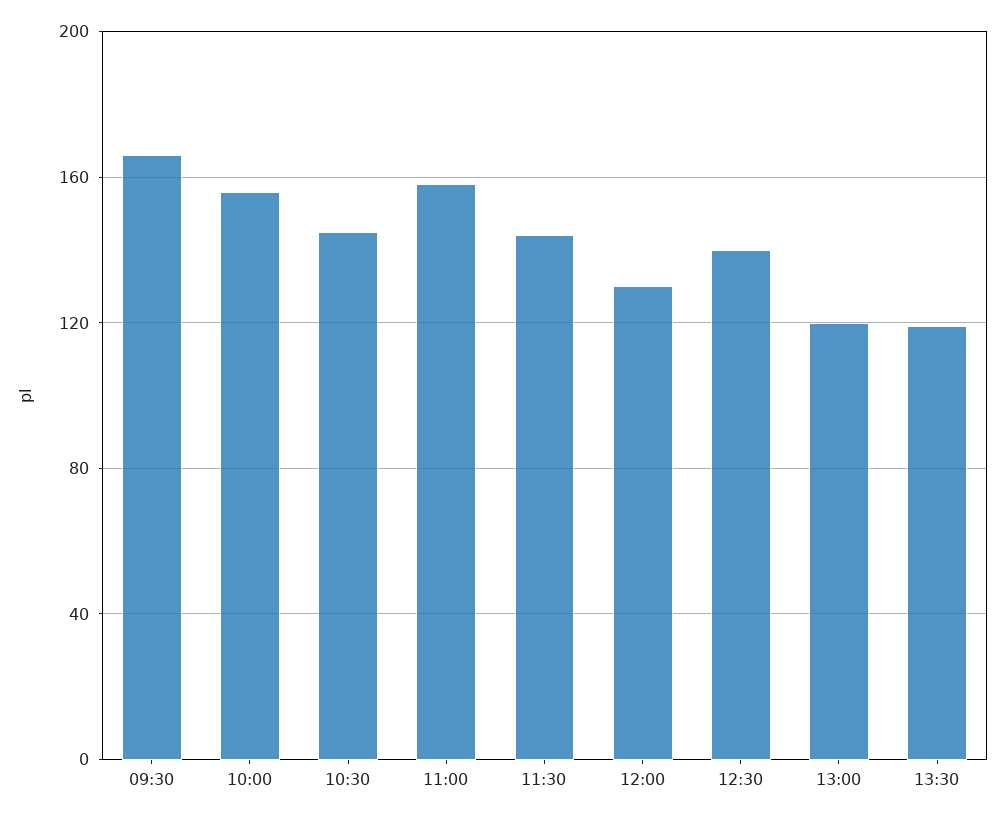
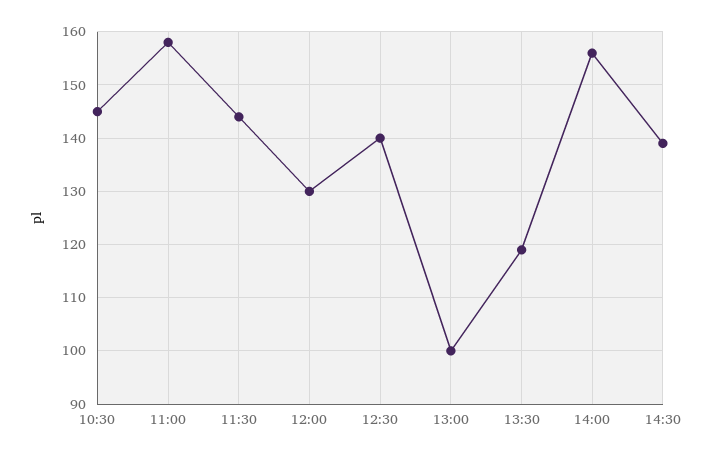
09:30: 165 -> none
10:00: 155 -> none
13:00: 120 -> 100
14:00: none -> 155
14:30: none -> 140

